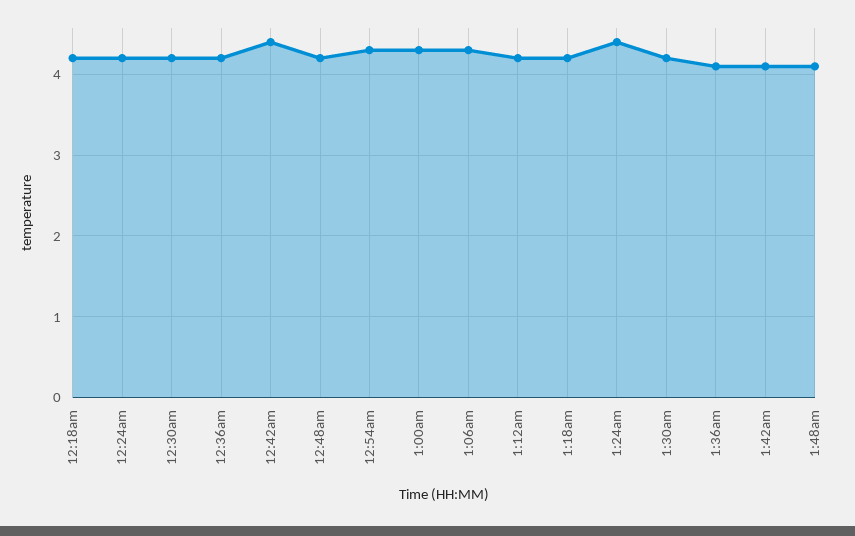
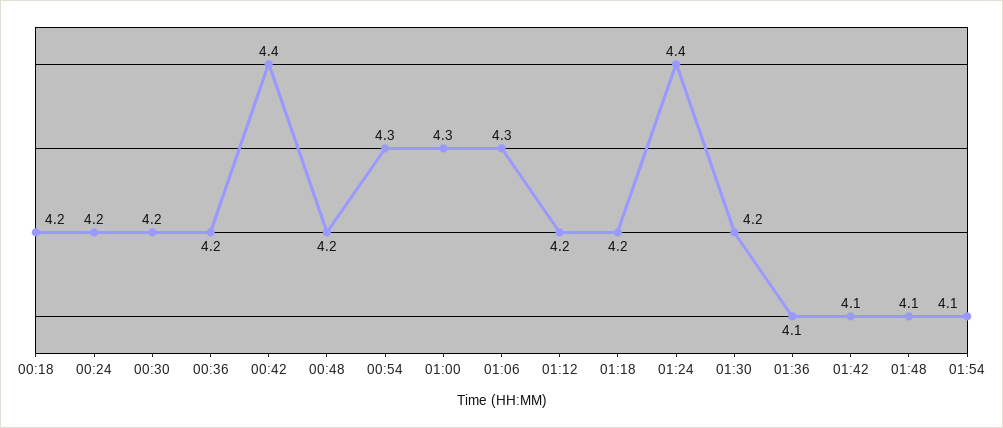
01:54: none -> 4.1

